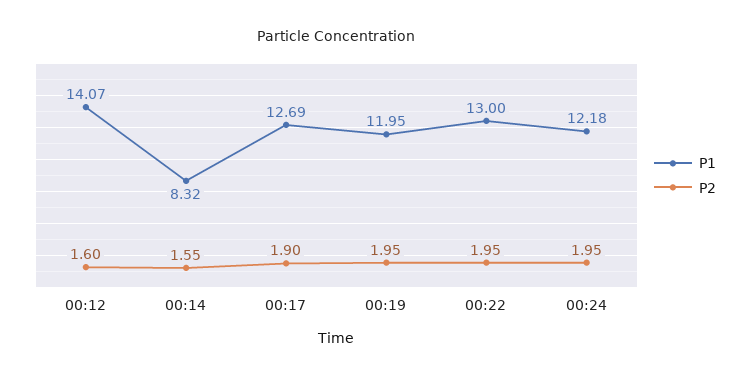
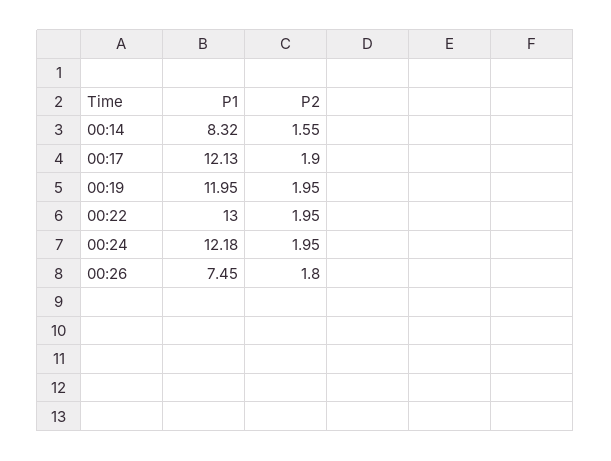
P1, 00:12: 14.07 -> none
P2, 00:12: 1.6 -> none
P1, 00:17: 12.69 -> 12.13
P1, 00:26: none -> 7.45
P2, 00:26: none -> 1.8

